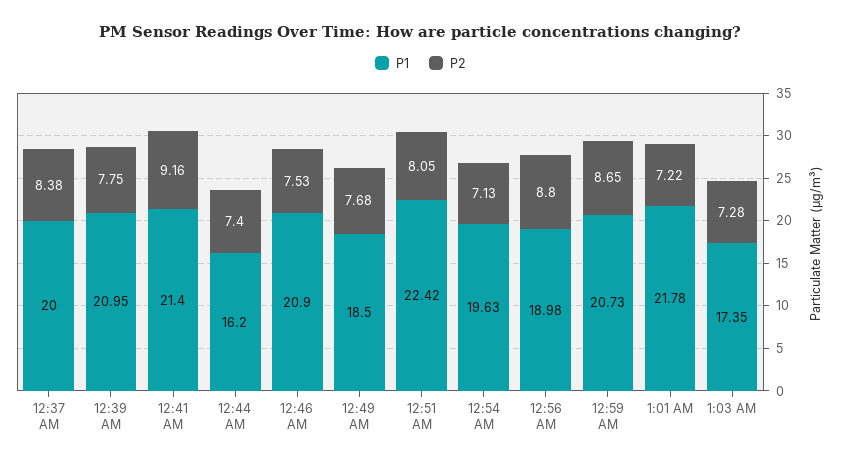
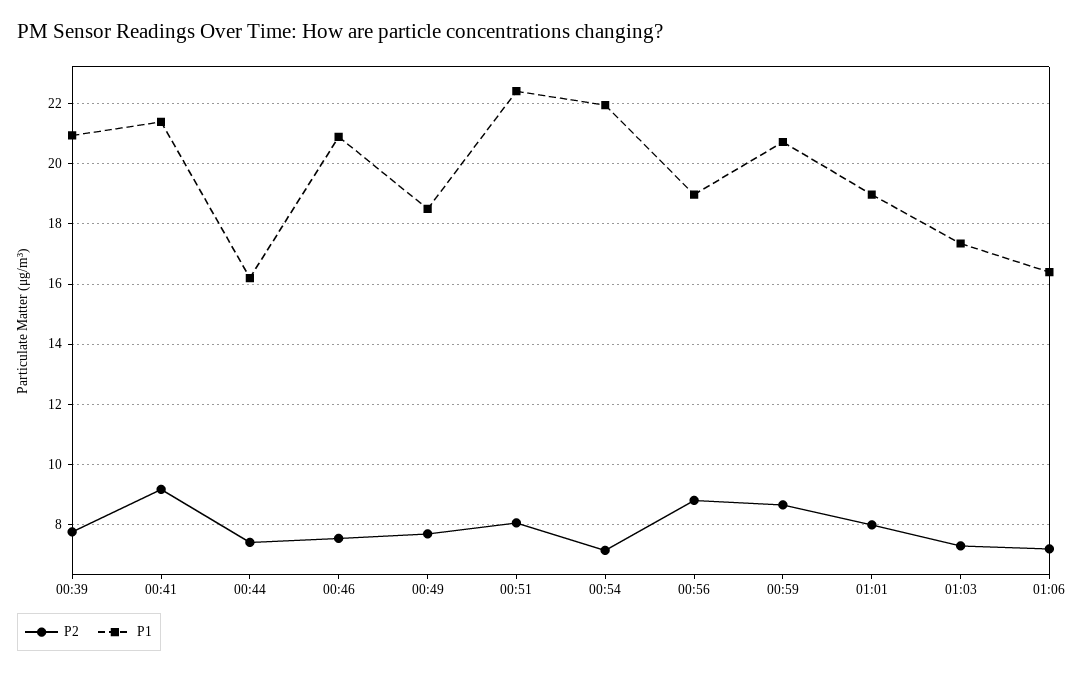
P1, 12:37 AM: 20 -> none
P2, 12:37 AM: 8.38 -> none
P1, 12:54 AM: 19.63 -> 22
P1, 1:01 AM: 21.78 -> 19
P2, 1:01 AM: 7.22 -> 8
P2, 01:06: none -> 7.2
P1, 01:06: none -> 16.4

